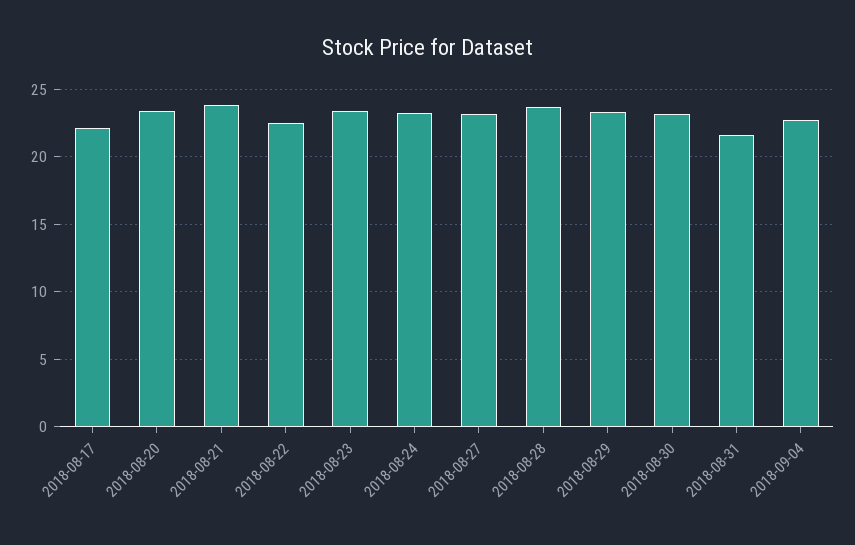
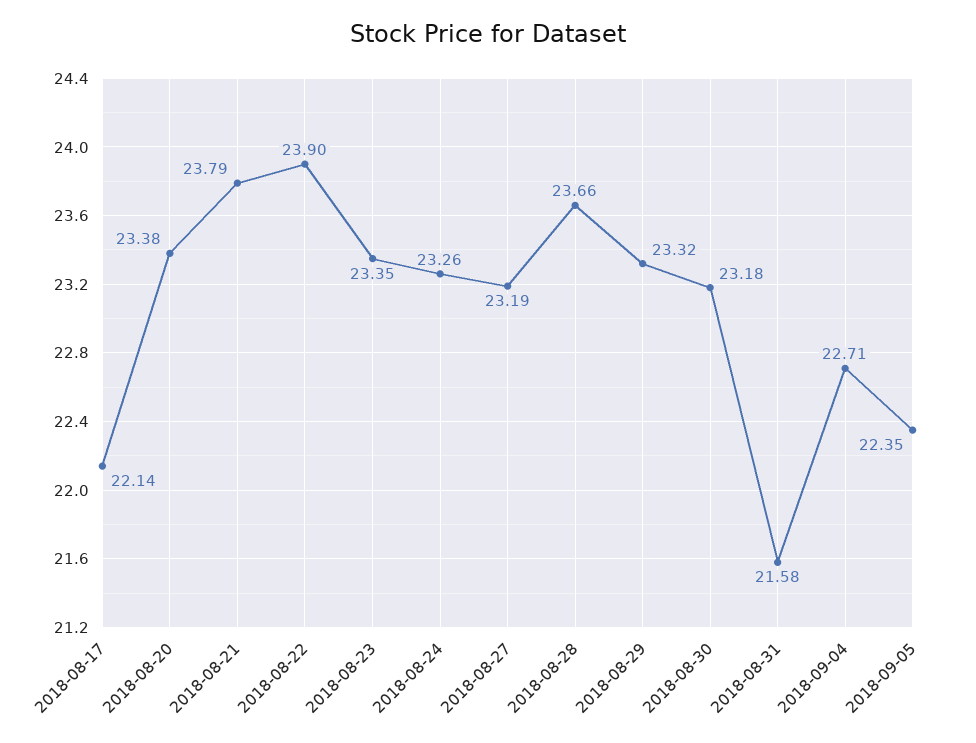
2018-08-22: 22.5 -> 23.9
2018-09-05: none -> 22.35

